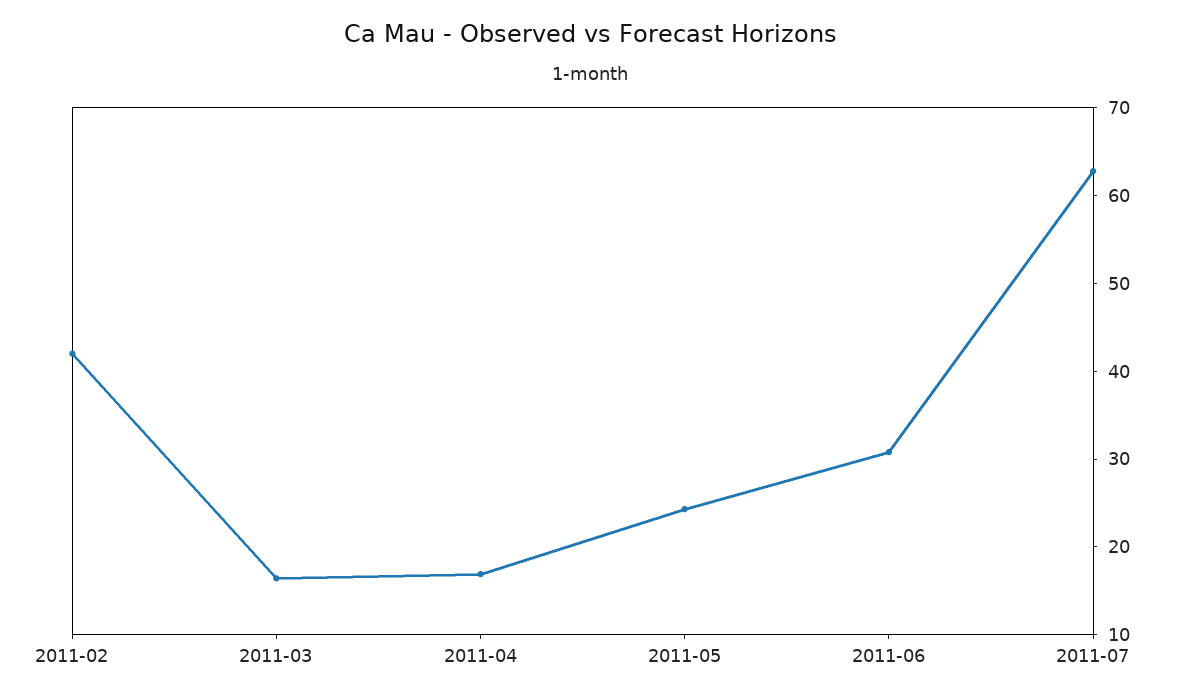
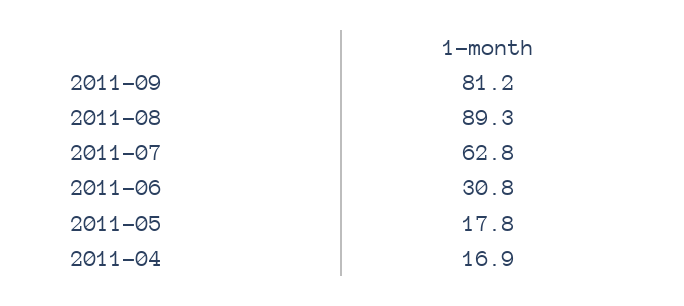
2011-02: 42 -> none
2011-03: 16 -> none
2011-05: 24 -> 17.8
2011-09: none -> 81.2
2011-08: none -> 89.3

